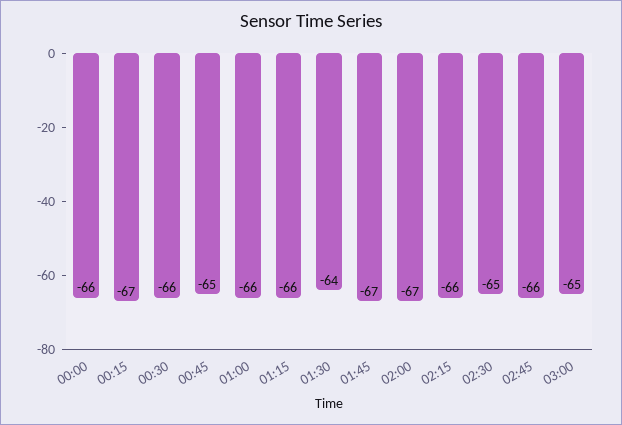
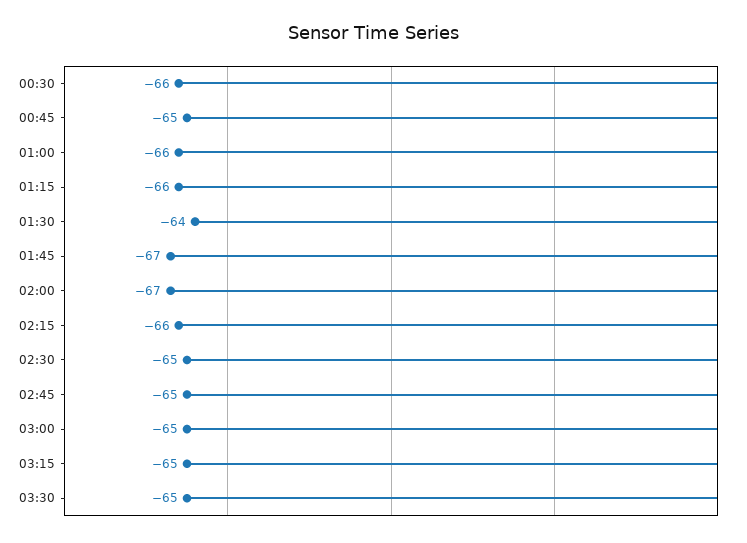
00:00: -66 -> none
00:15: -67 -> none
02:45: -66 -> -65
03:15: none -> -65
03:30: none -> -65

